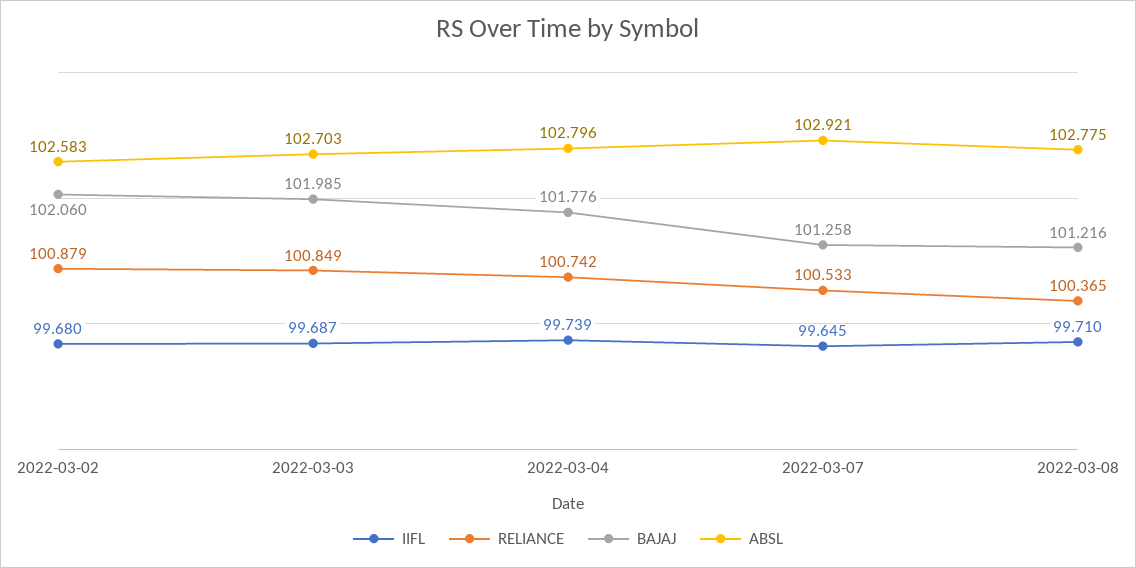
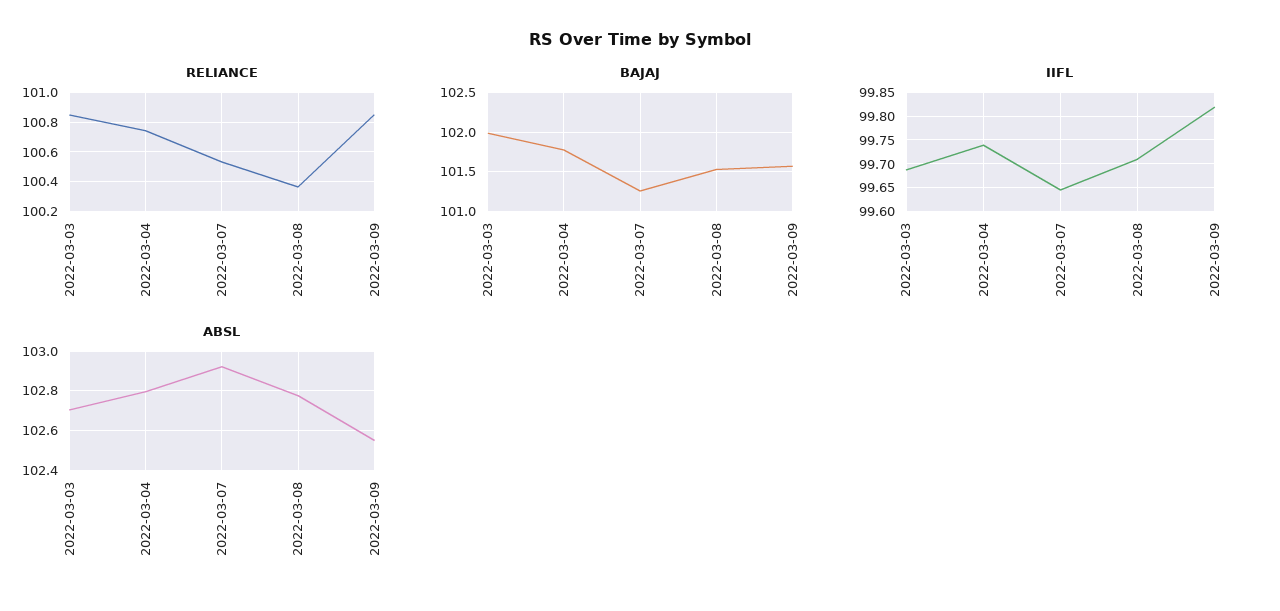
IIFL, 2022-03-02: 99.68 -> none
RELIANCE, 2022-03-02: 100.879 -> none
BAJAJ, 2022-03-02: 102.06 -> none
ABSL, 2022-03-02: 102.583 -> none
BAJAJ, 2022-03-08: 101.216 -> 101.5
RELIANCE, 2022-03-09: none -> 100.85
BAJAJ, 2022-03-09: none -> 101.6
IIFL, 2022-03-09: none -> 99.825
ABSL, 2022-03-09: none -> 102.55

